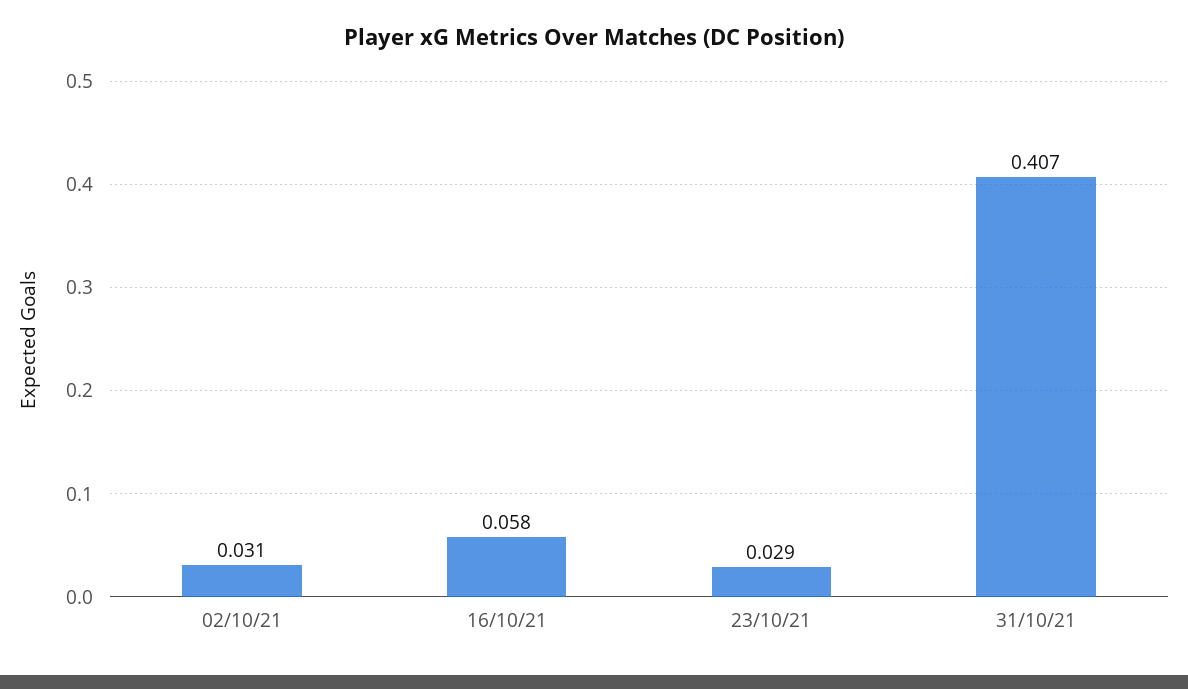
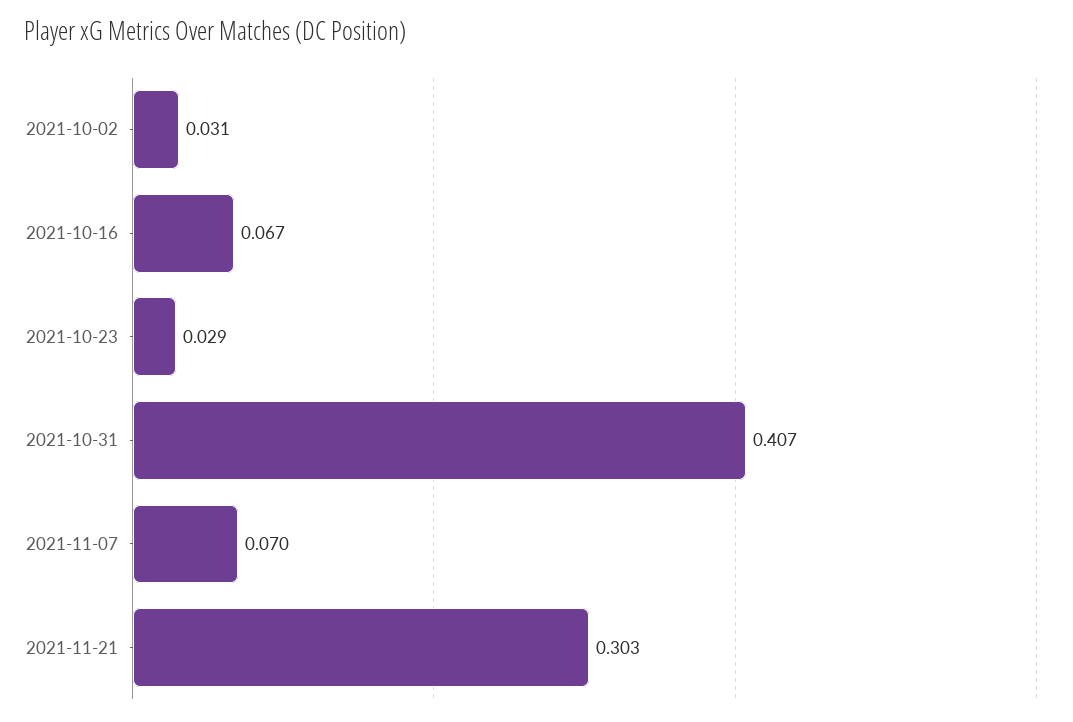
16/10/21: 0.058 -> 0.067
2021-11-07: none -> 0.07
2021-11-21: none -> 0.303

